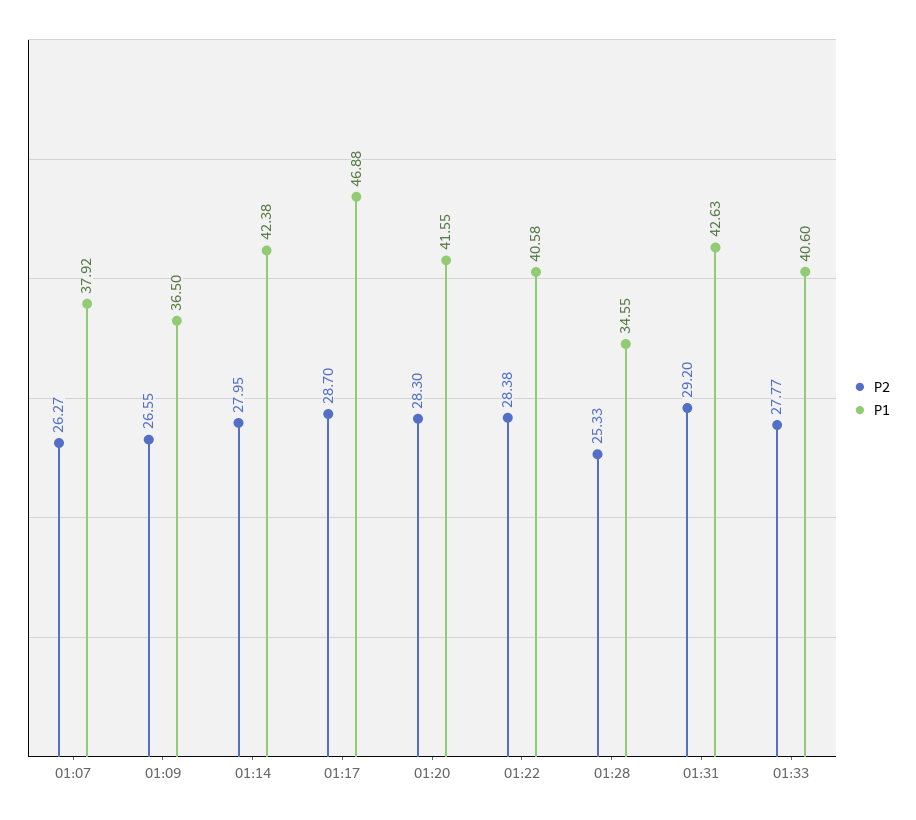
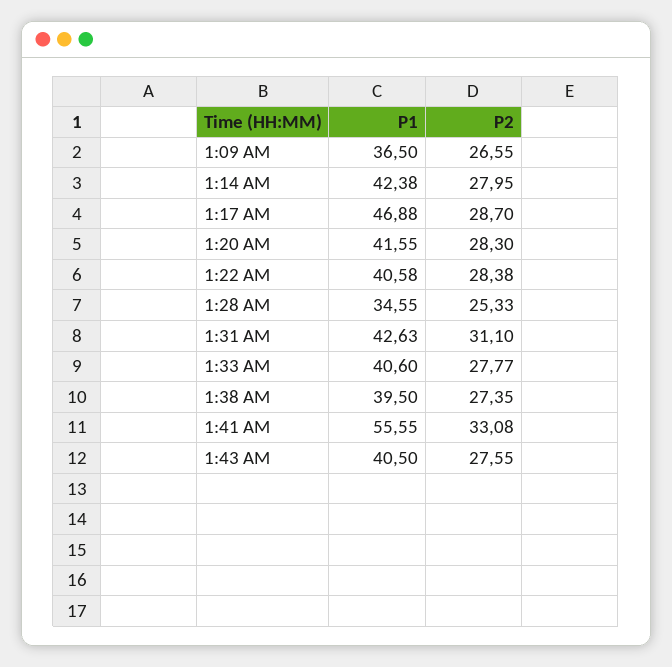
P2, 01:07: 26.27 -> none
P1, 01:07: 37.92 -> none
P2, 01:31: 29.2 -> 31.1
P1, 1:38 AM: none -> 39.5
P2, 1:38 AM: none -> 27.35
P1, 1:41 AM: none -> 55.55
P2, 1:41 AM: none -> 33.08
P1, 1:43 AM: none -> 40.5
P2, 1:43 AM: none -> 27.55

